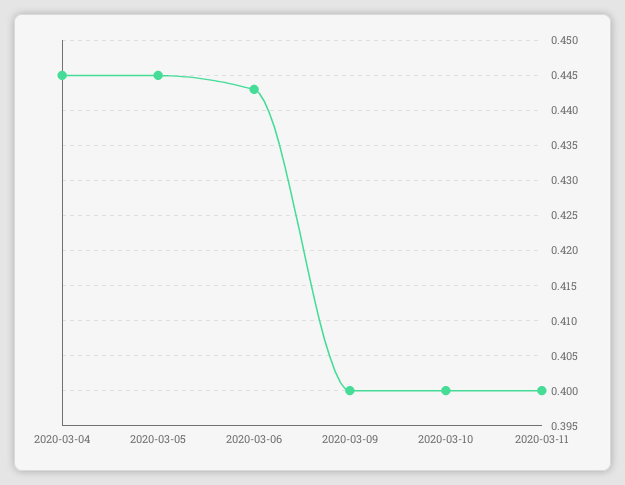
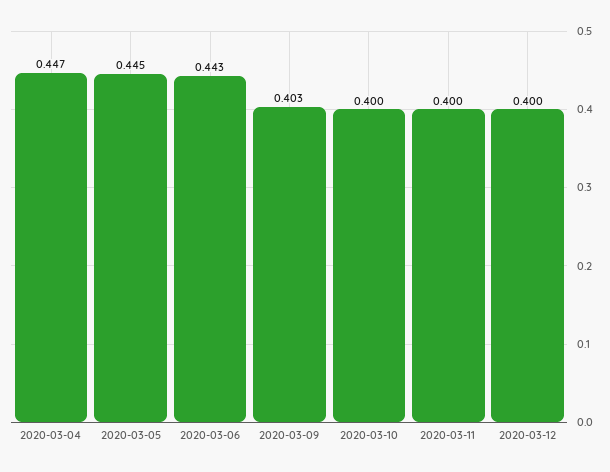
2020-03-04: 0.445 -> 0.447
2020-03-09: 0.4 -> 0.403
2020-03-12: none -> 0.4

